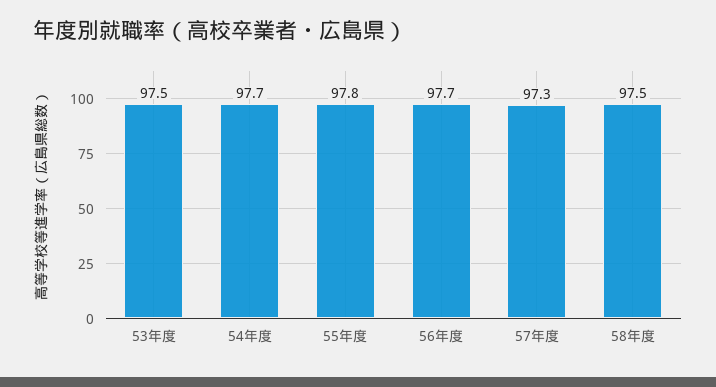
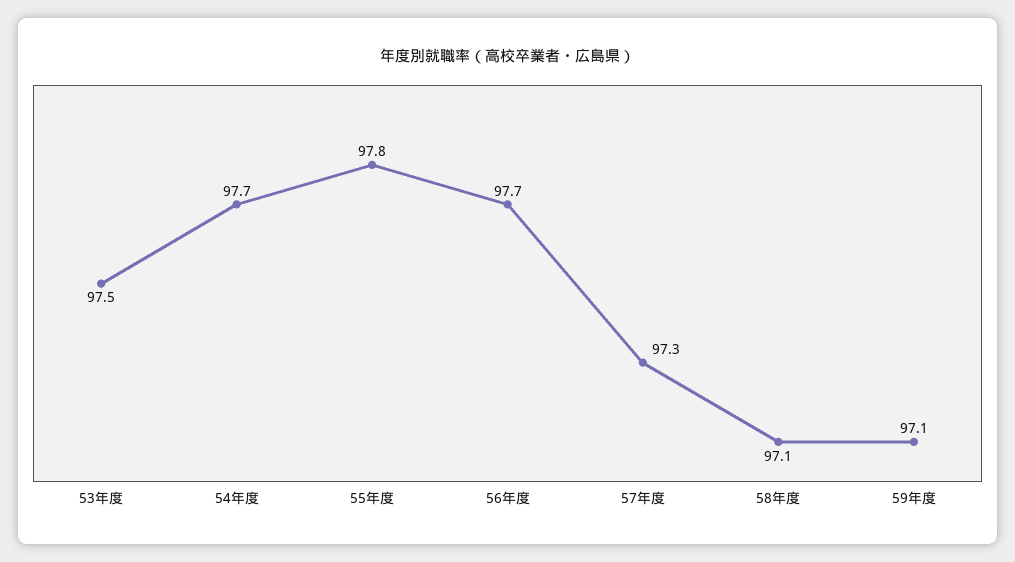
58年度: 97.5 -> 97.1
59年度: none -> 97.1

